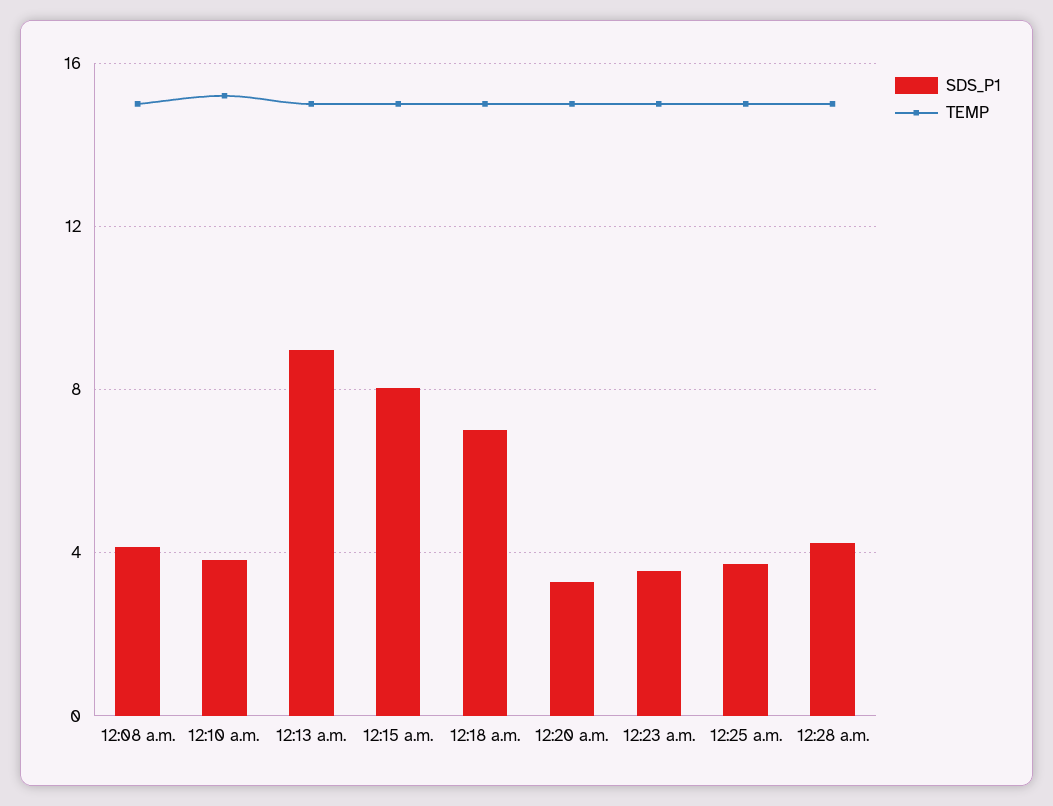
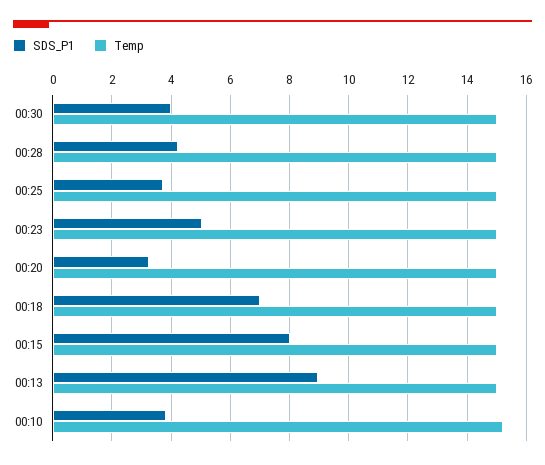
SDS_P1, 12:08 a.m.: 4 -> none
TEMP, 12:08 a.m.: 15 -> none
SDS_P1, 12:23 a.m.: 3.5 -> 5
SDS_P1, 00:30: none -> 4
TEMP, 00:30: none -> 15

